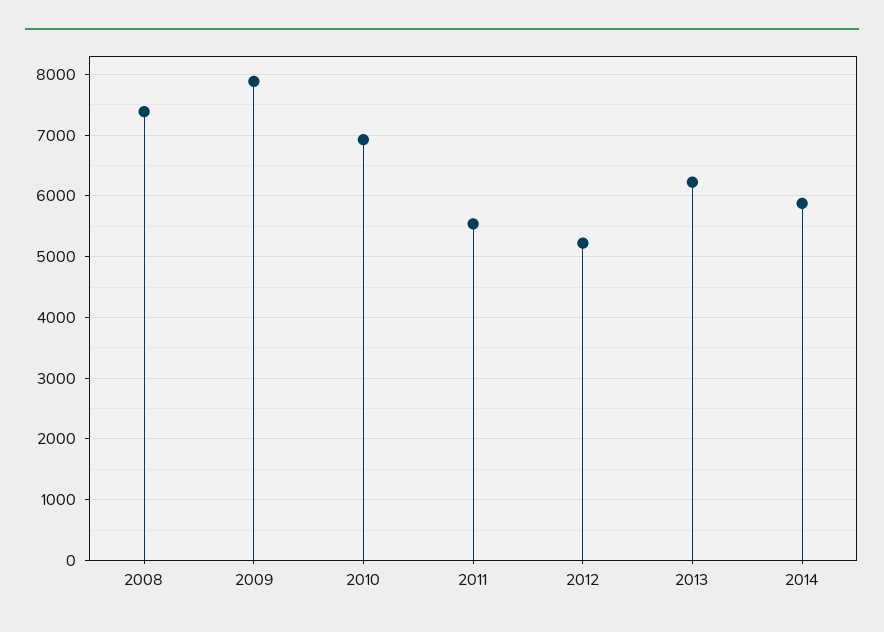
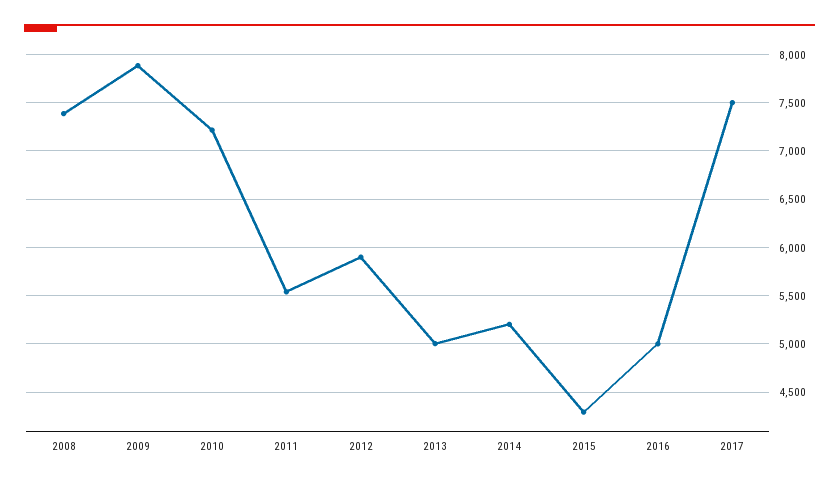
2010: 6900 -> 7200
2012: 5200 -> 5900
2013: 6200 -> 5000
2014: 5900 -> 5200
2015: none -> 4300
2016: none -> 5000
2017: none -> 7500

